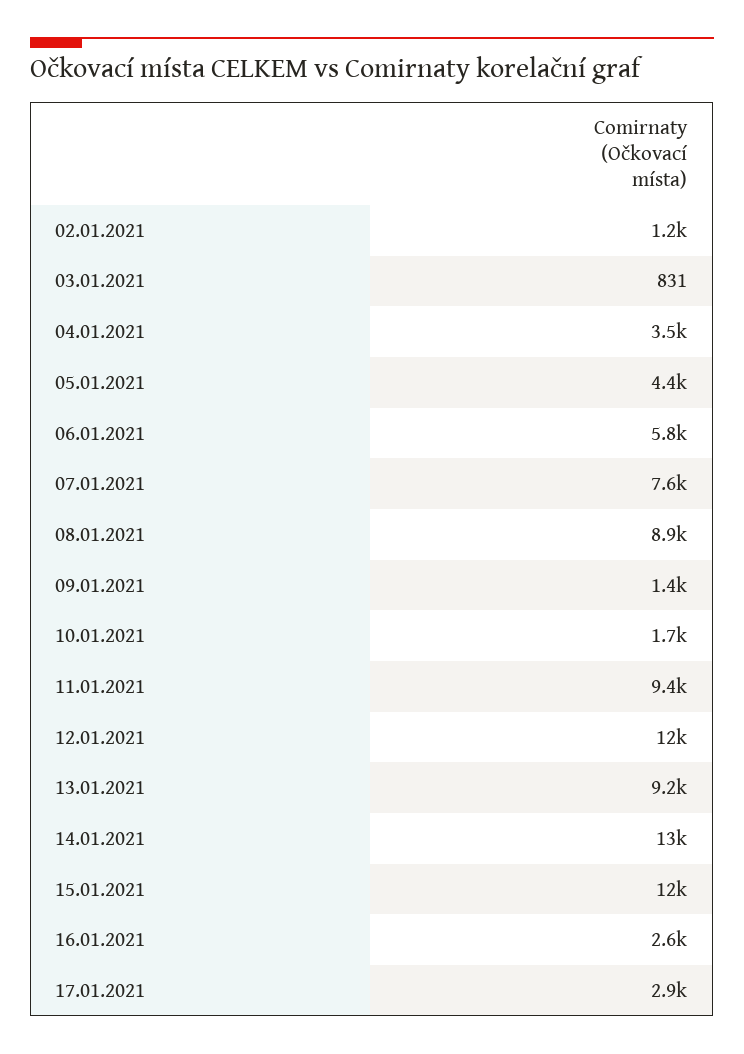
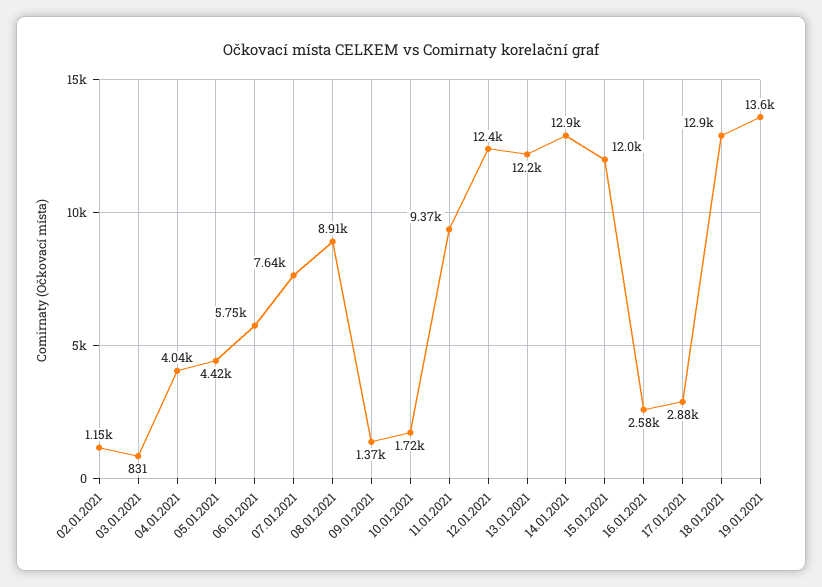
04.01.2021: 3500 -> 4040
13.01.2021: 9200 -> 12200
18.01.2021: none -> 12900
19.01.2021: none -> 13600

